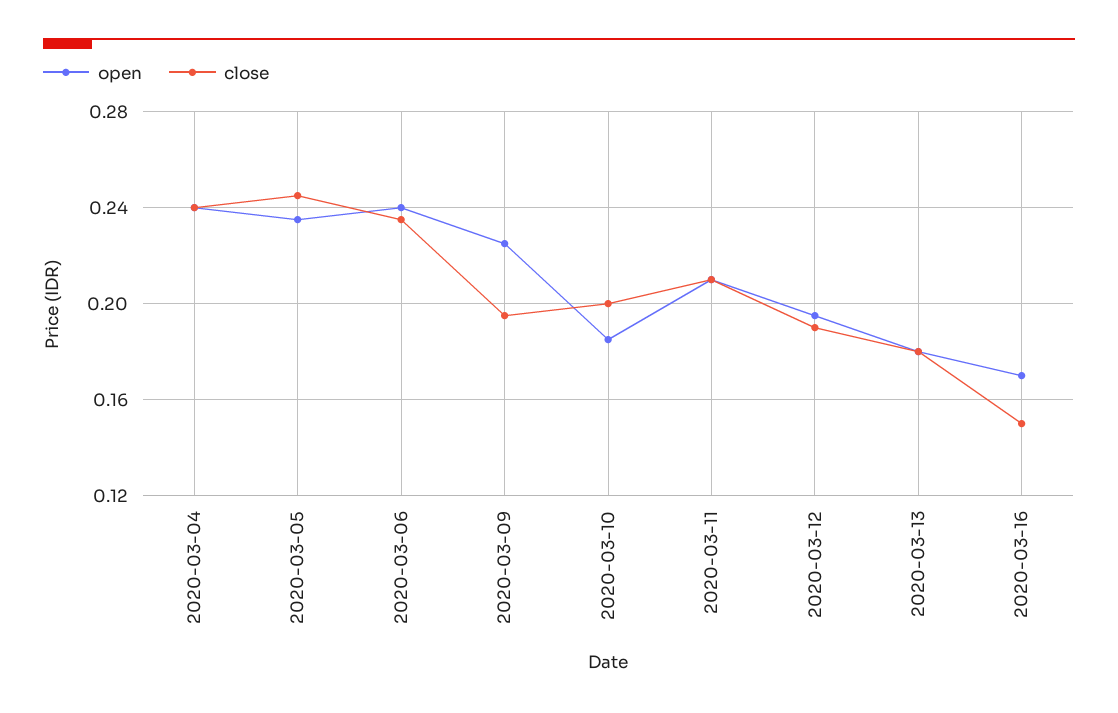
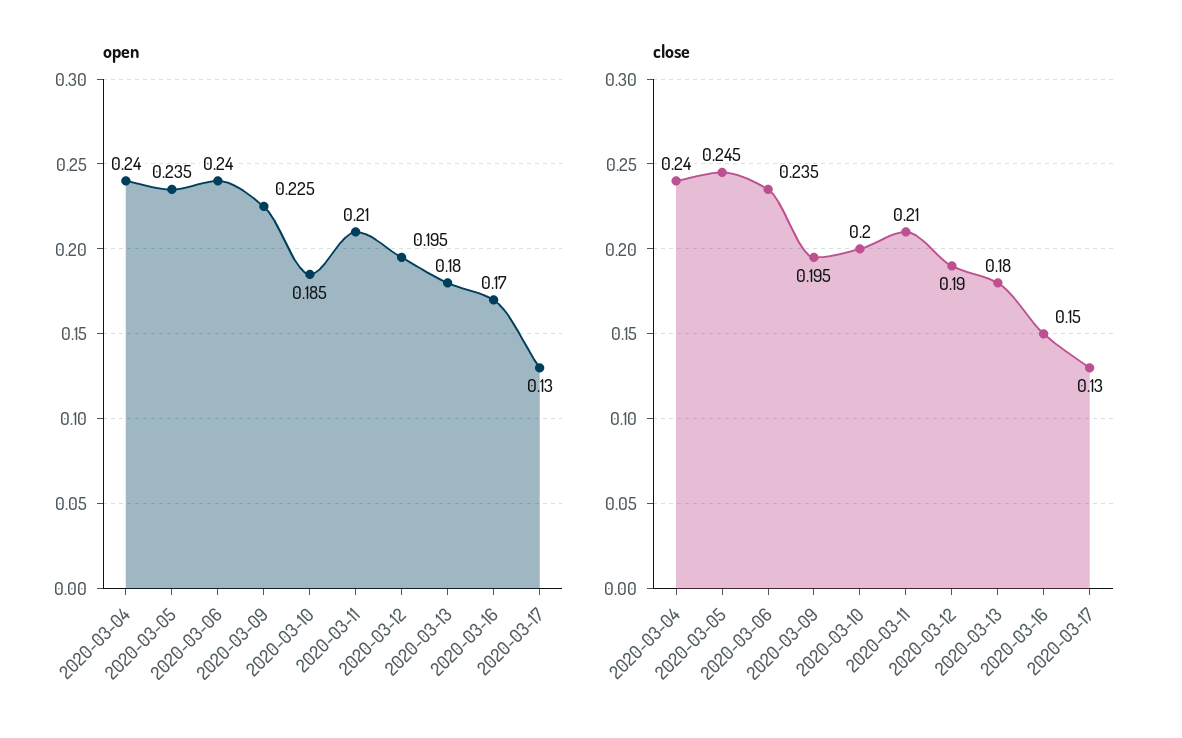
open, 2020-03-17: none -> 0.13
close, 2020-03-17: none -> 0.13

